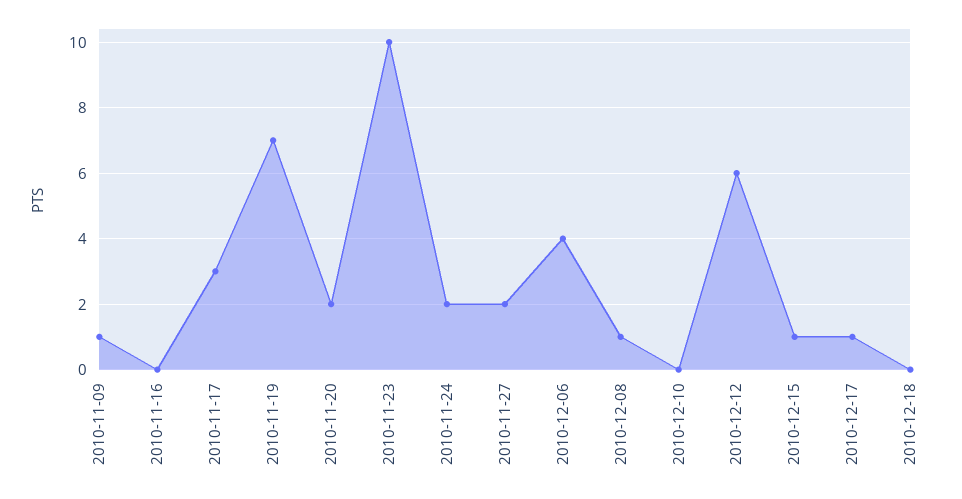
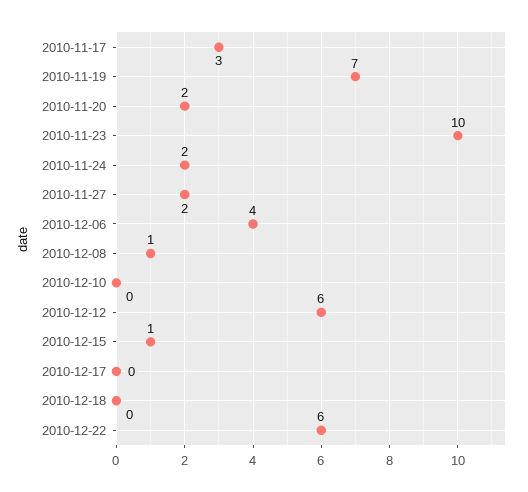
2010-11-09: 1 -> none
2010-11-16: 0 -> none
2010-12-17: 1 -> 0
2010-12-22: none -> 6

